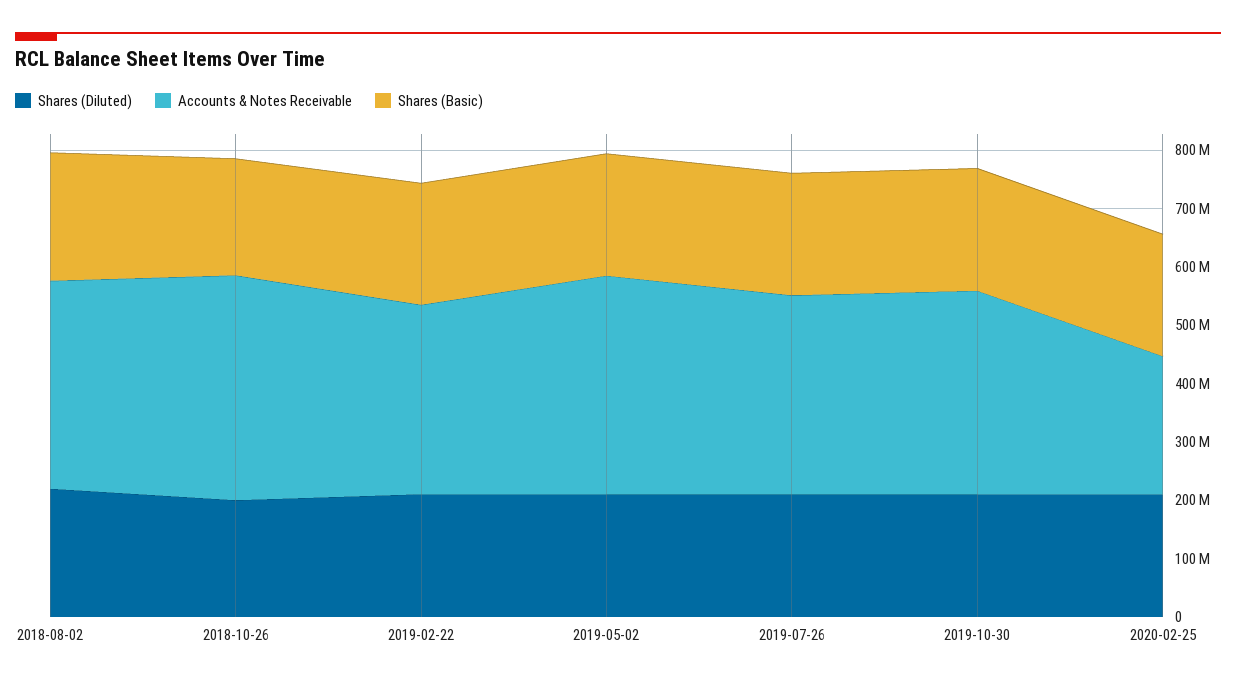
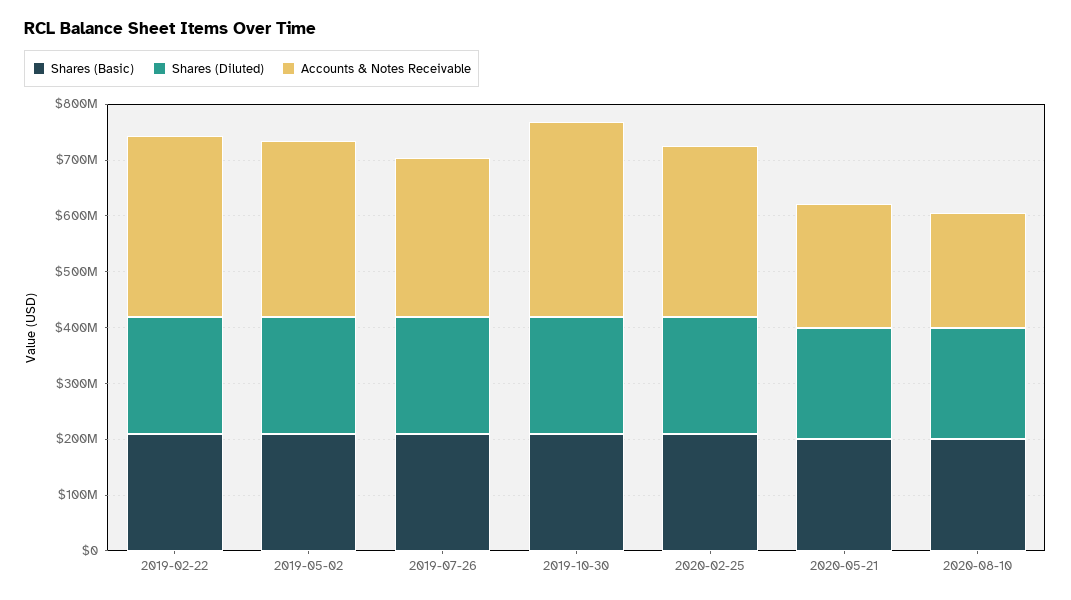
Shares (Diluted), 2018-08-02: 220000000 -> none
Accounts & Notes Receivable, 2018-08-02: 360000000 -> none
Shares (Basic), 2018-08-02: 220000000 -> none
Shares (Diluted), 2018-10-26: 200000000 -> none
Accounts & Notes Receivable, 2018-10-26: 380000000 -> none
Shares (Basic), 2018-10-26: 200000000 -> none
Accounts & Notes Receivable, 2019-05-02: 380000000 -> 320000000
Accounts & Notes Receivable, 2019-07-26: 340000000 -> 280000000
Accounts & Notes Receivable, 2020-02-25: 240000000 -> 300000000
Shares (Basic), 2020-05-21: none -> 200000000
Shares (Diluted), 2020-05-21: none -> 200000000
Accounts & Notes Receivable, 2020-05-21: none -> 220000000
Shares (Basic), 2020-08-10: none -> 200000000
Shares (Diluted), 2020-08-10: none -> 200000000
Accounts & Notes Receivable, 2020-08-10: none -> 200000000

